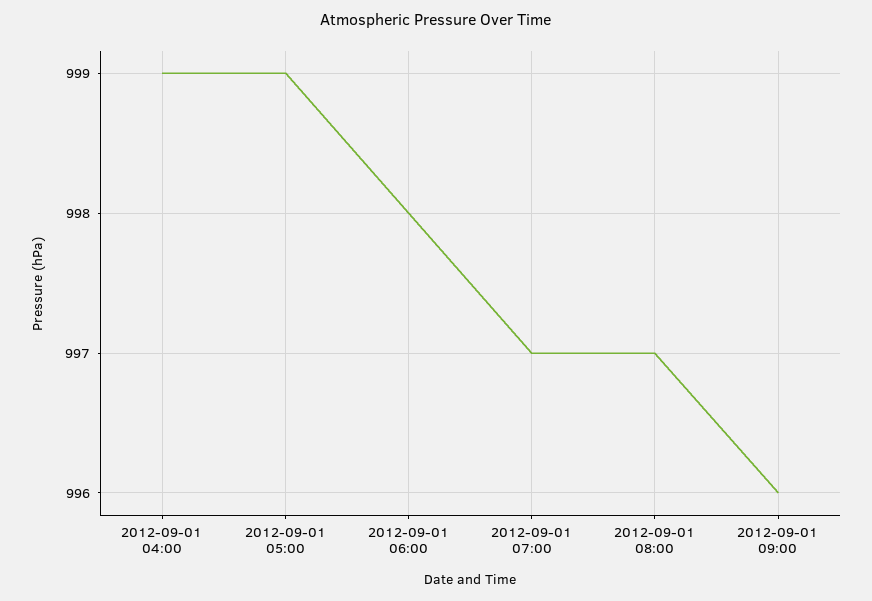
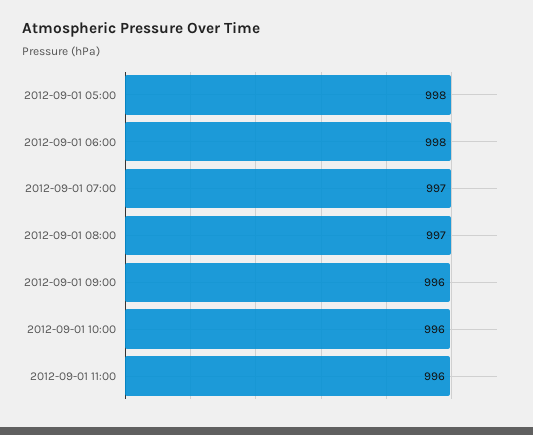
2012-09-01 04:00: 999 -> none
2012-09-01 05:00: 999 -> 998
2012-09-01 10:00: none -> 996
2012-09-01 11:00: none -> 996

